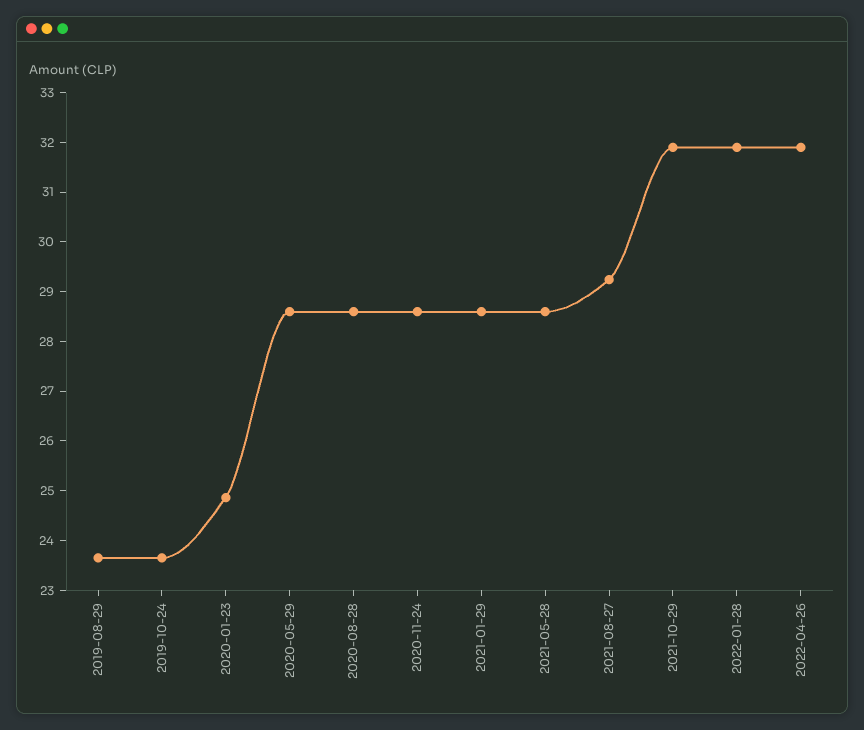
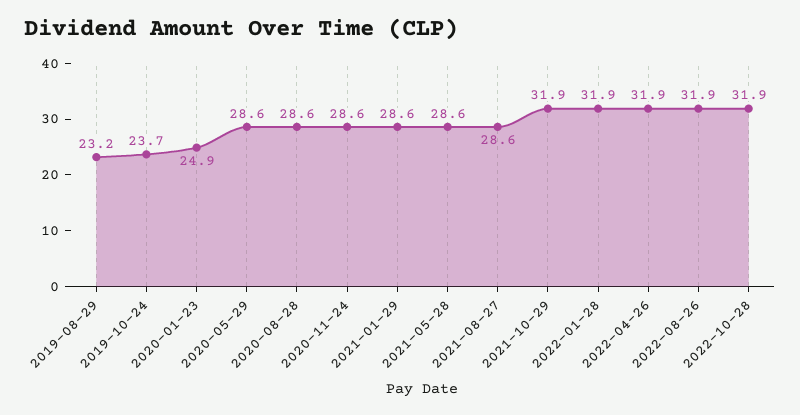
2019-08-29: 23.6 -> 23.2
2021-08-27: 29.2 -> 28.6
2022-08-26: none -> 31.9
2022-10-28: none -> 31.9

